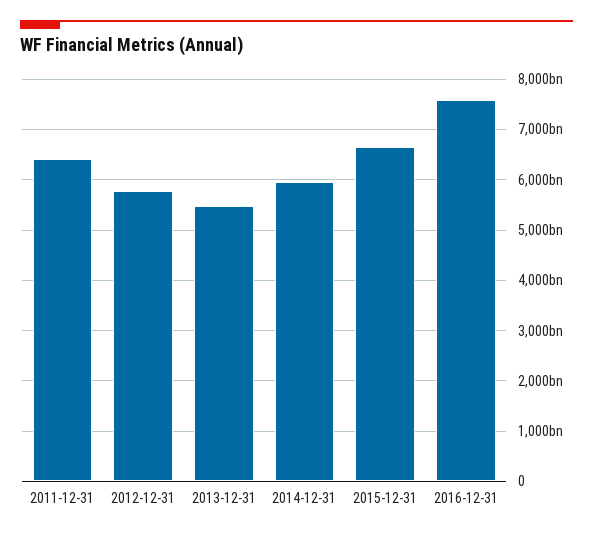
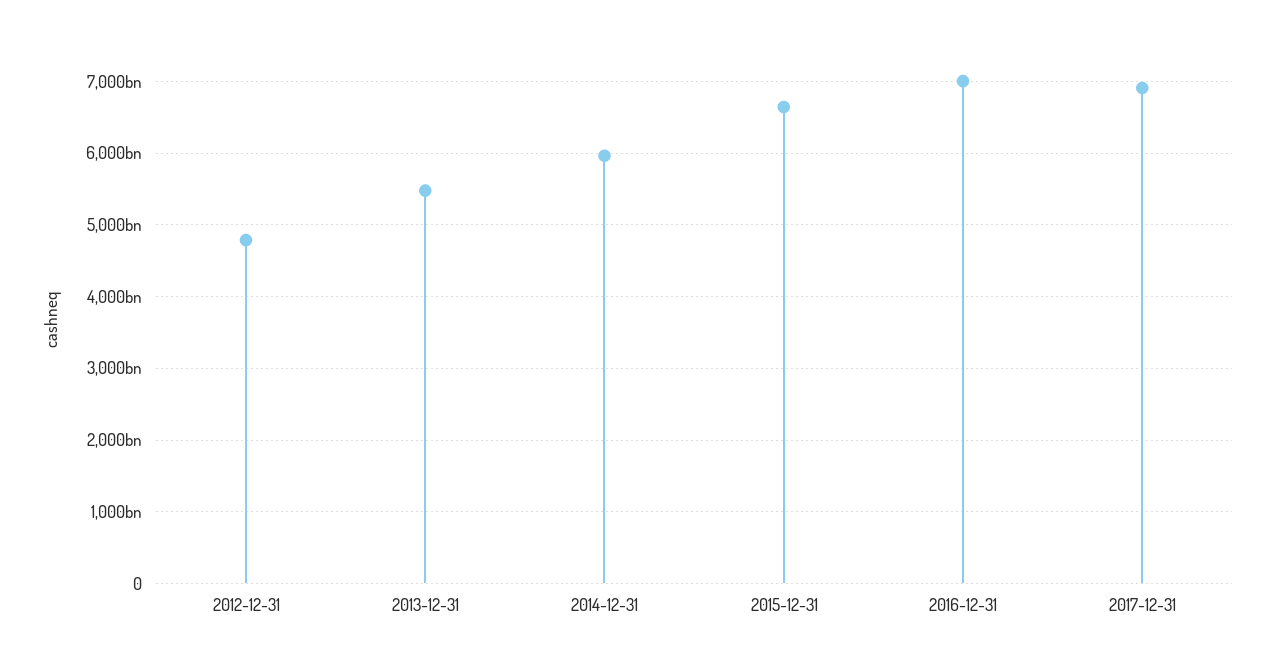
2011-12-31: 6400000000000 -> none
2012-12-31: 5800000000000 -> 4800000000000
2016-12-31: 7600000000000 -> 7000000000000
2017-12-31: none -> 6900000000000

